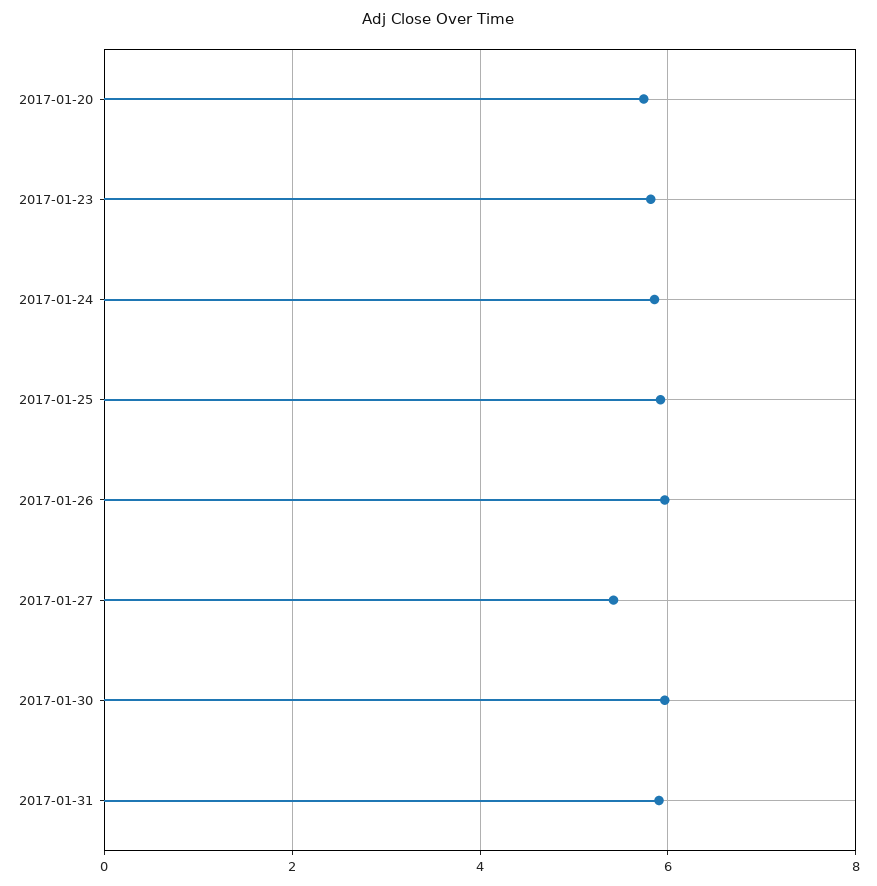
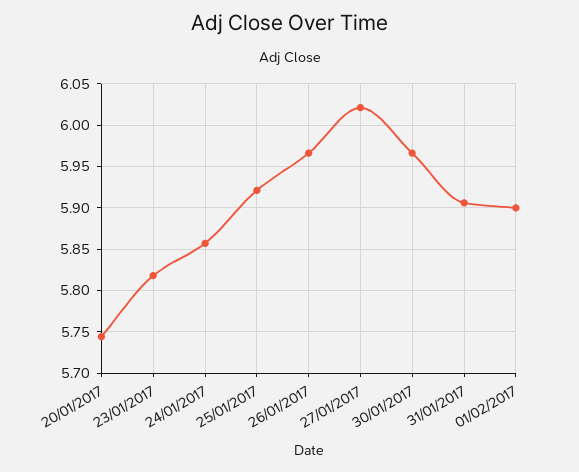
2017-01-27: 5.4 -> 6.02
01/02/2017: none -> 5.9

